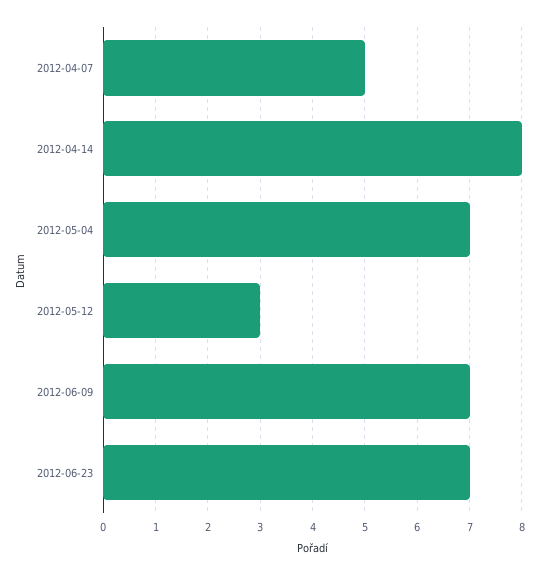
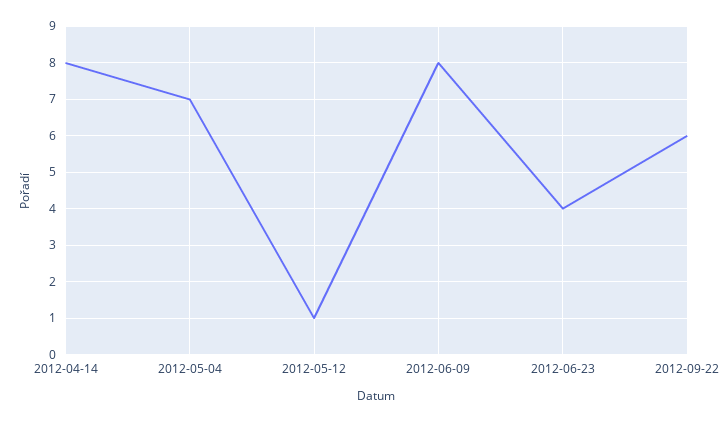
2012-04-07: 5 -> none
2012-05-12: 3 -> 1
2012-06-09: 7 -> 8
2012-06-23: 7 -> 4
2012-09-22: none -> 6

